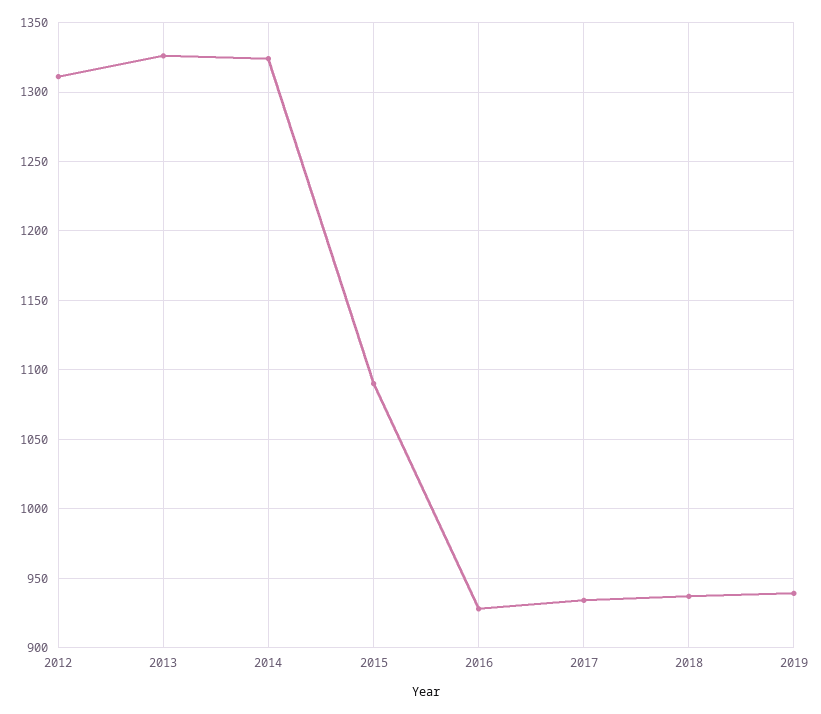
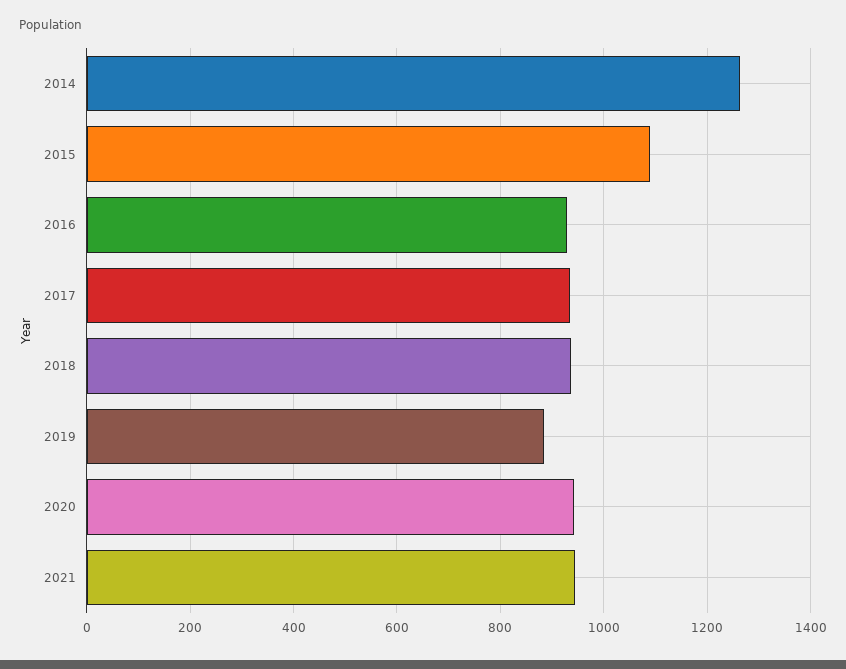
2012: 1310 -> none
2013: 1325 -> none
2014: 1325 -> 1260
2019: 940 -> 880
2020: none -> 940
2021: none -> 940

